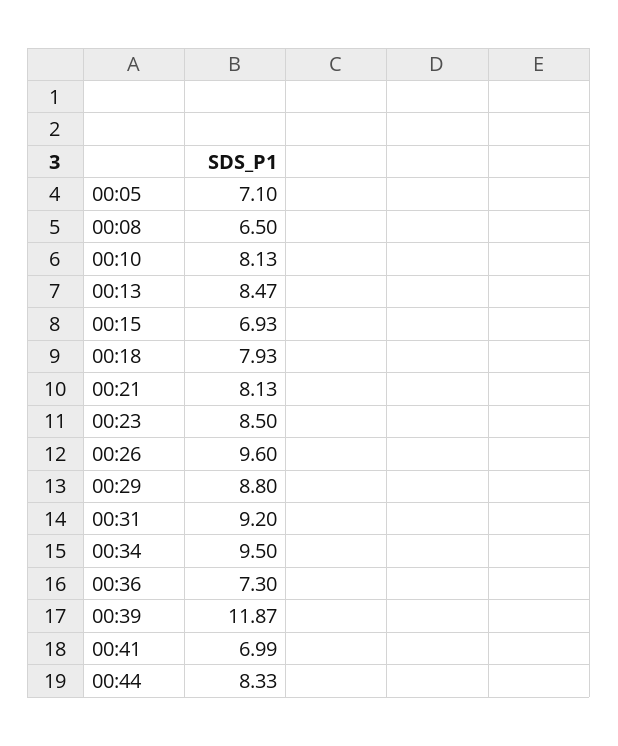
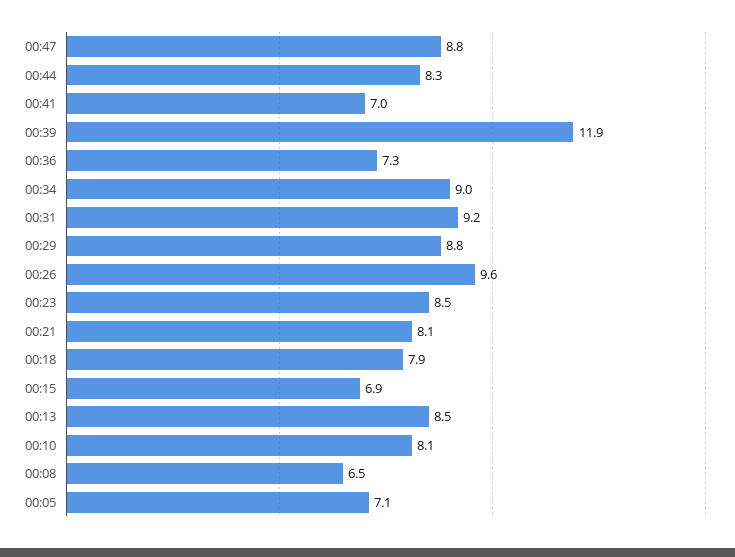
00:34: 9.5 -> 9
00:47: none -> 8.8

